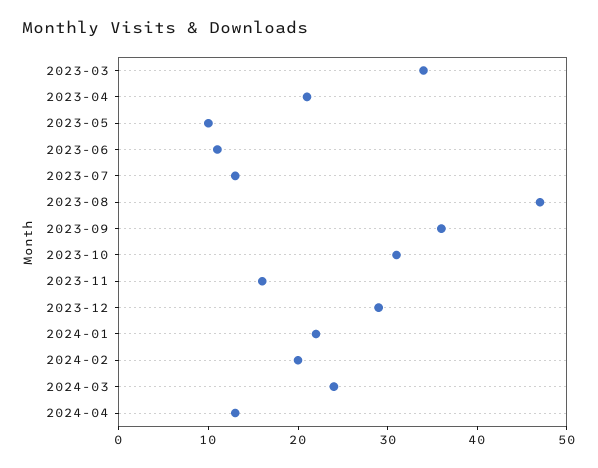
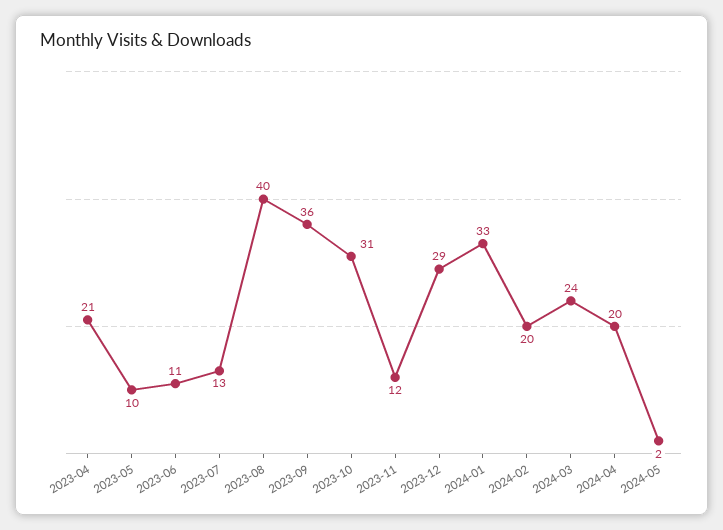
2023-03: 34 -> none
2023-08: 47 -> 40
2023-11: 16 -> 12
2024-01: 22 -> 33
2024-04: 13 -> 20
2024-05: none -> 2

